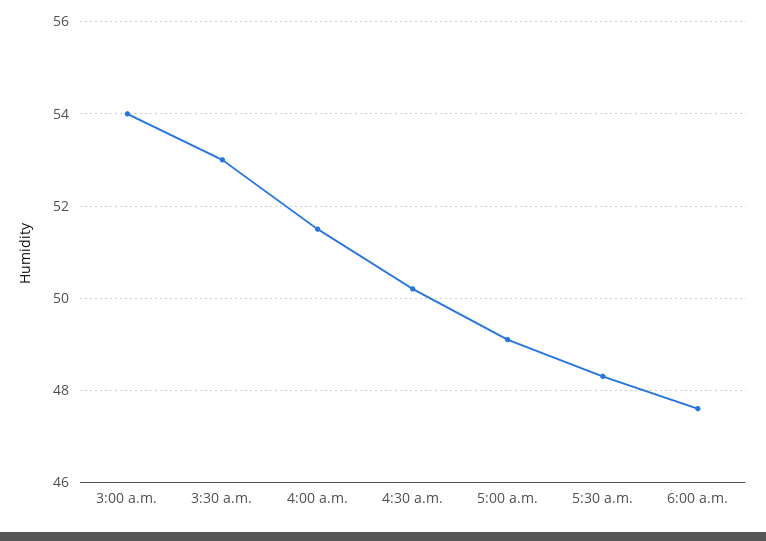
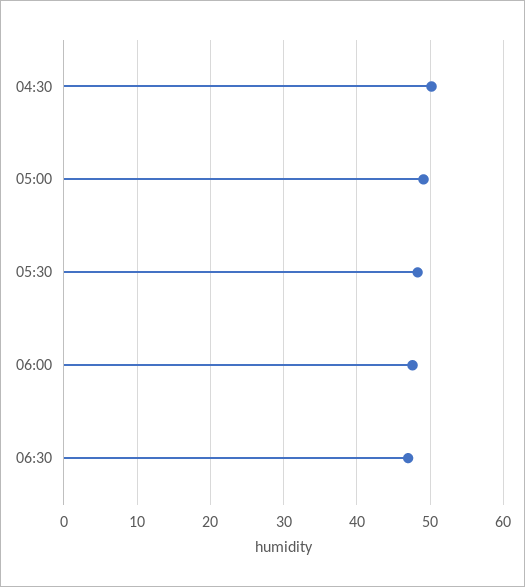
3:00 a.m.: 54 -> none
3:30 a.m.: 53 -> none
4:00 a.m.: 51.5 -> none
06:30: none -> 47

